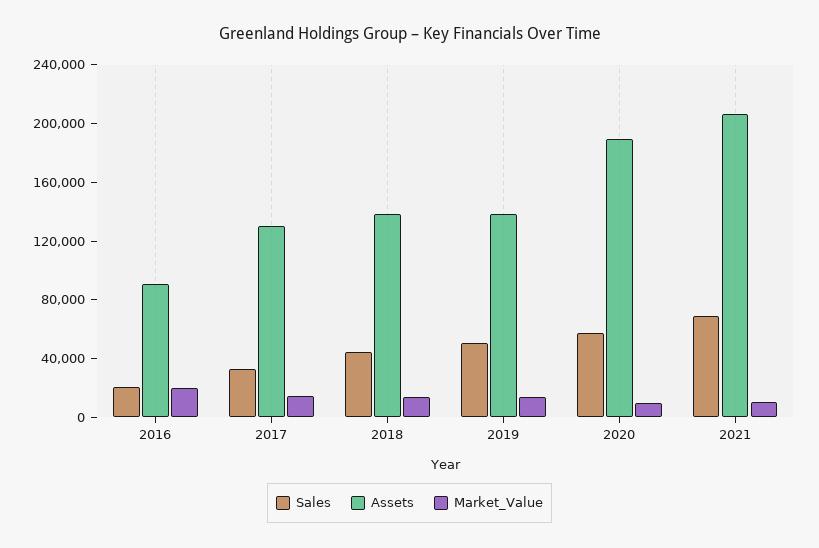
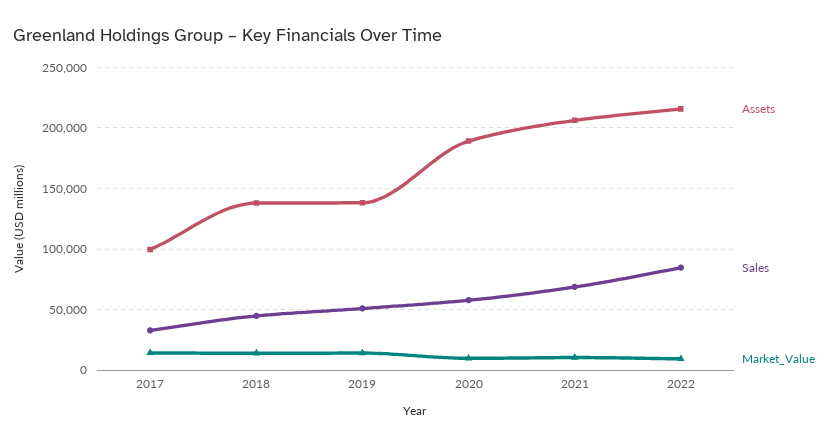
Sales, 2016: 20000 -> none
Assets, 2016: 90000 -> none
Market_Value, 2016: 20000 -> none
Assets, 2017: 130000 -> 100000
Assets, 2022: none -> 215000
Sales, 2022: none -> 85000
Market_Value, 2022: none -> 10000

